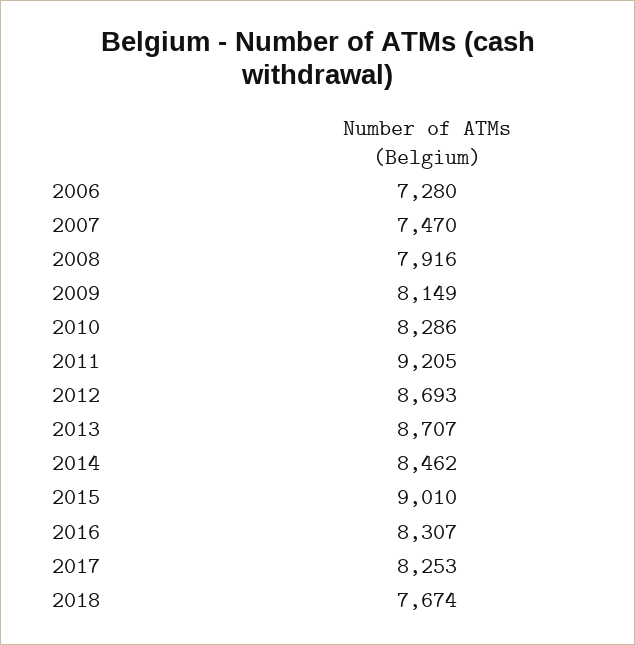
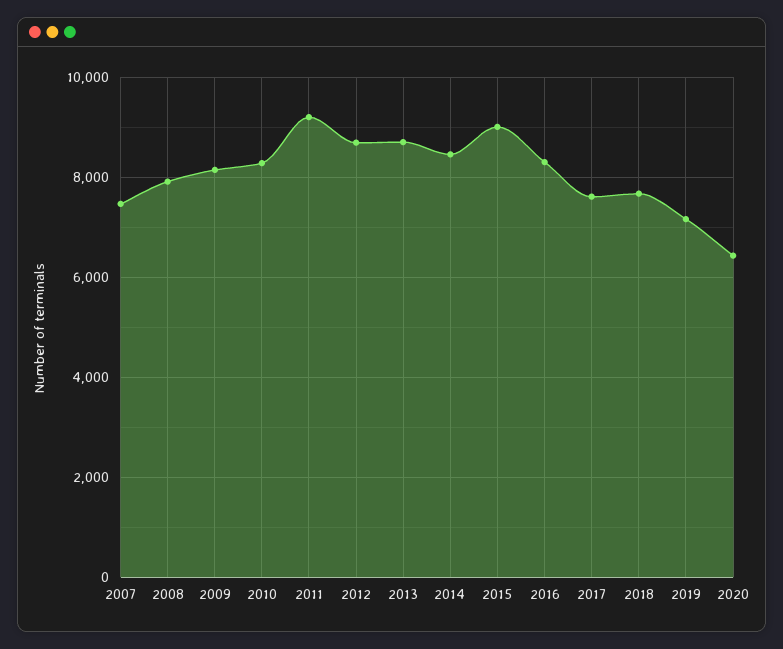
2006: 7280 -> none
2017: 8253 -> 7600
2019: none -> 7200
2020: none -> 6400

